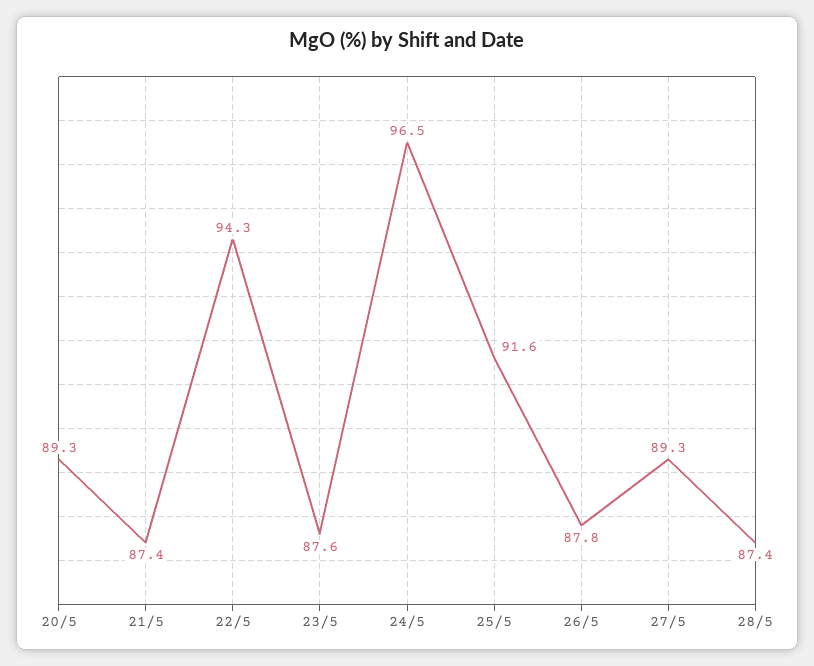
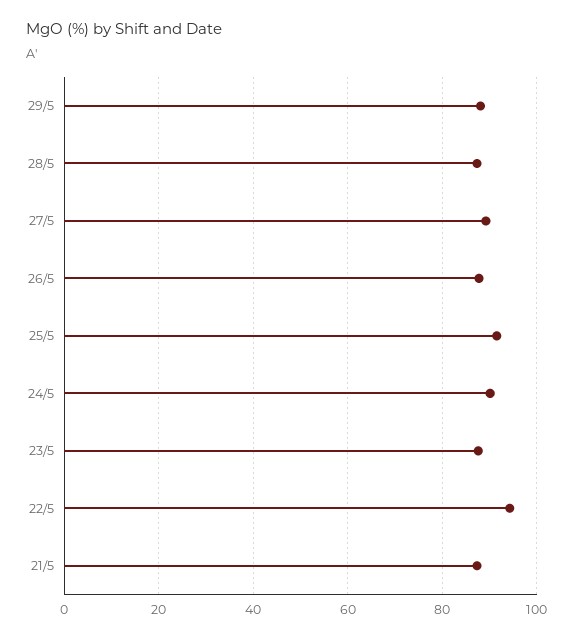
20/5: 89.3 -> none
24/5: 96.5 -> 90
29/5: none -> 88

